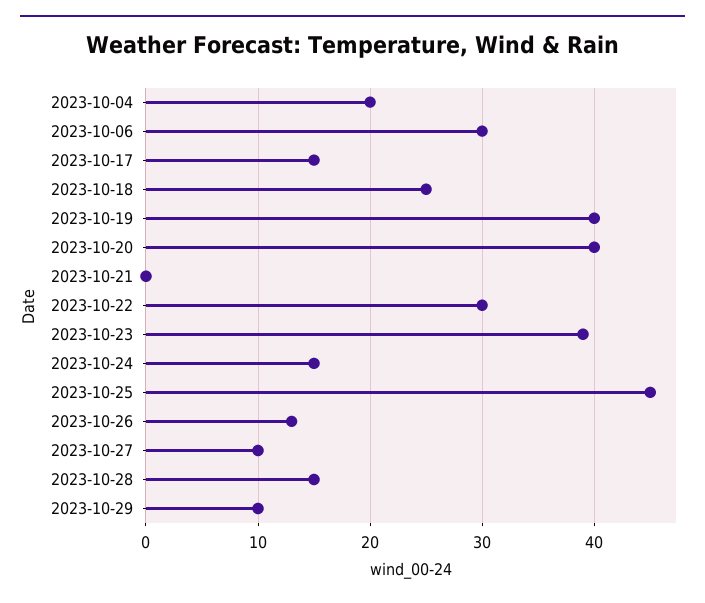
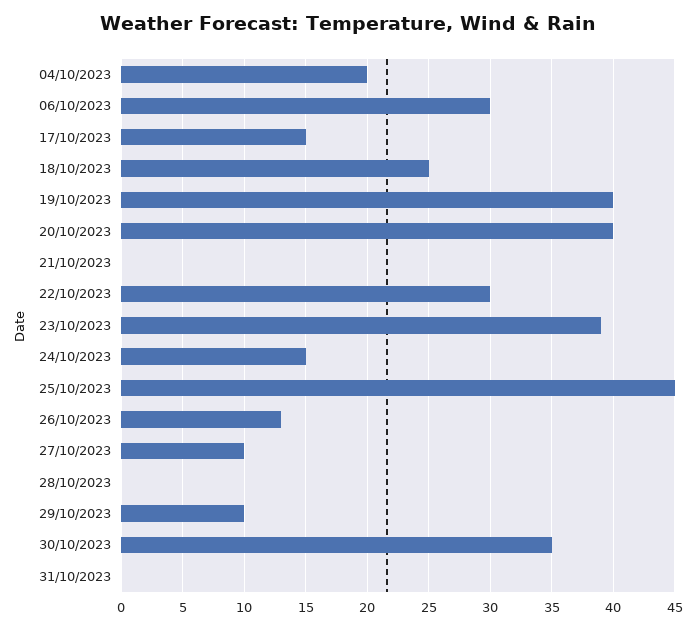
2023-10-28: 15 -> 0
30/10/2023: none -> 35
31/10/2023: none -> 0

